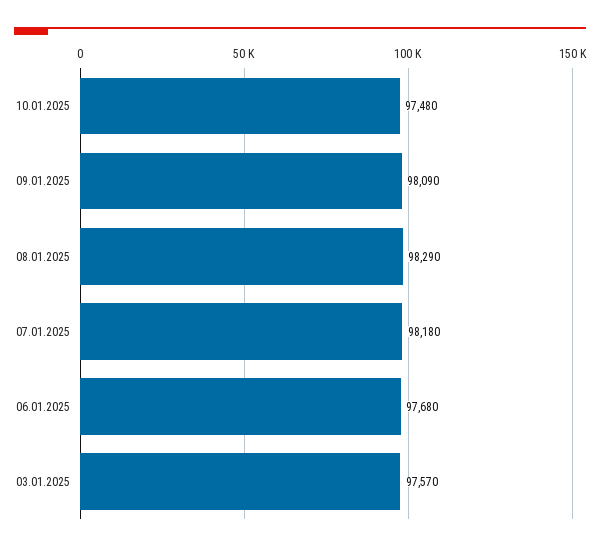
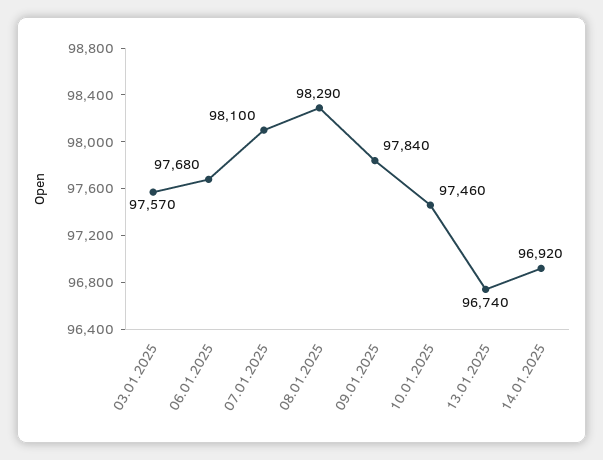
10.01.2025: 97480 -> 97460
09.01.2025: 98090 -> 97840
07.01.2025: 98180 -> 98100
13.01.2025: none -> 96740
14.01.2025: none -> 96920

